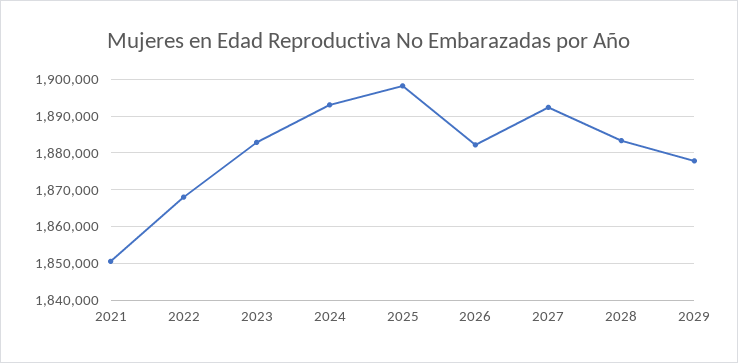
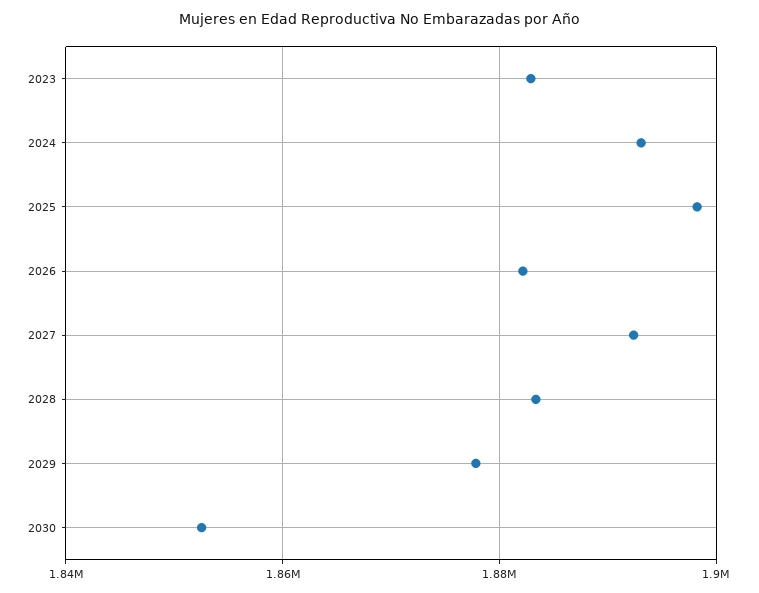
2021: 1850000 -> none
2022: 1868000 -> none
2030: none -> 1852000

